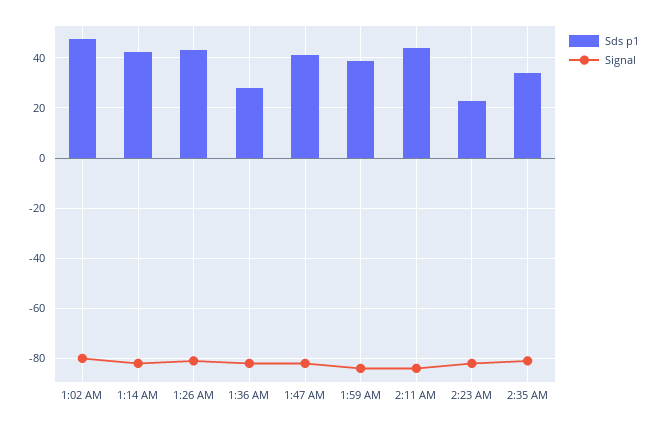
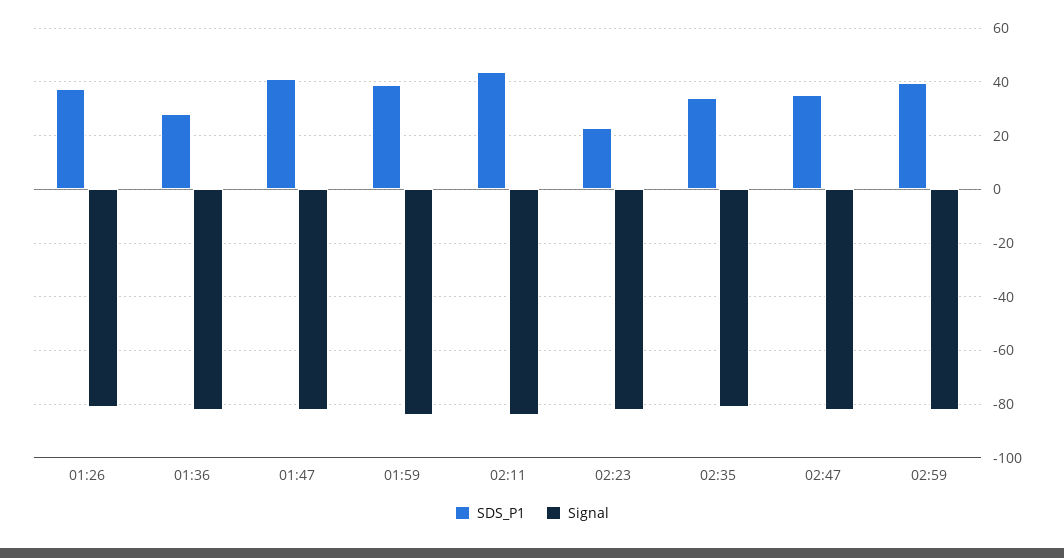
Sds p1, 1:02 AM: 47.5 -> none
Signal, 1:02 AM: -80 -> none
Sds p1, 1:14 AM: 42.5 -> none
Signal, 1:14 AM: -82.5 -> none
Sds p1, 1:26 AM: 42.5 -> 37.5
Sds p1, 02:47: none -> 35
Signal, 02:47: none -> -82.5
Sds p1, 02:59: none -> 40
Signal, 02:59: none -> -82.5

